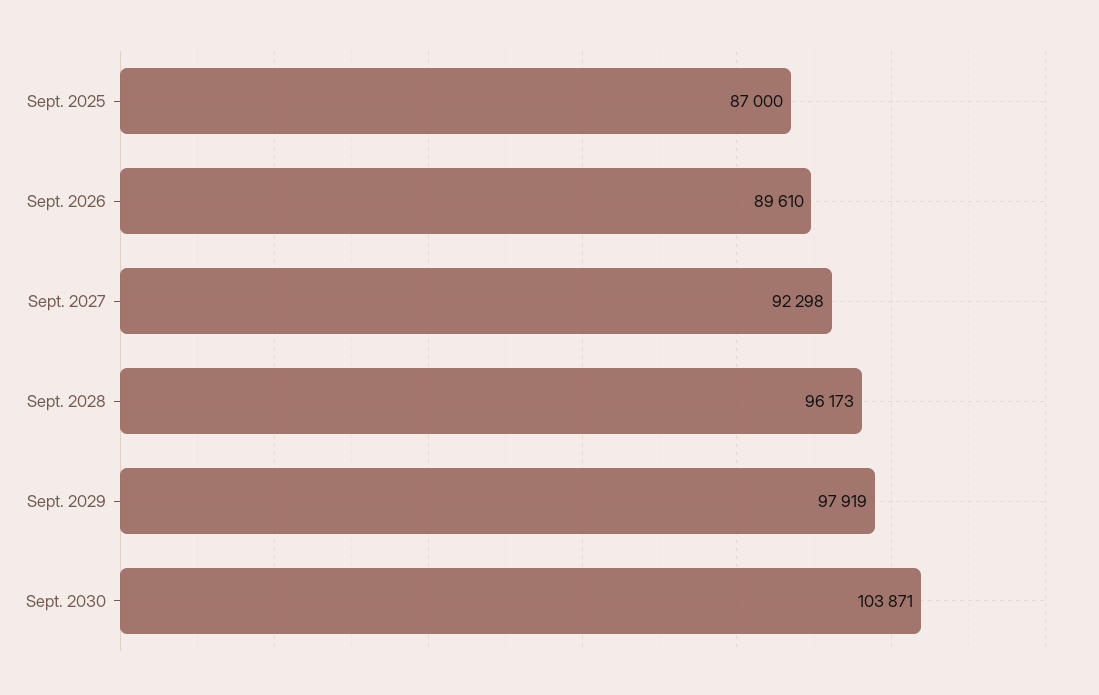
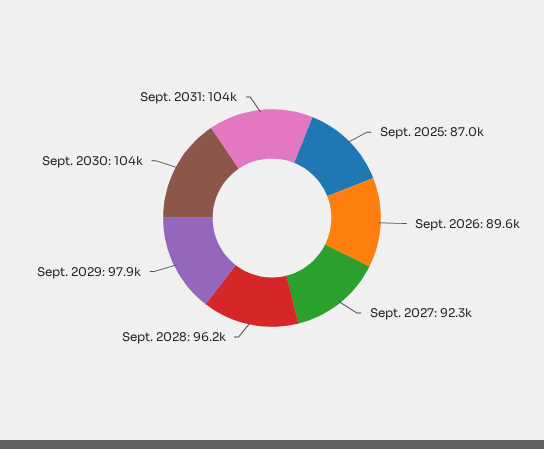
Sept. 2031: none -> 104000

